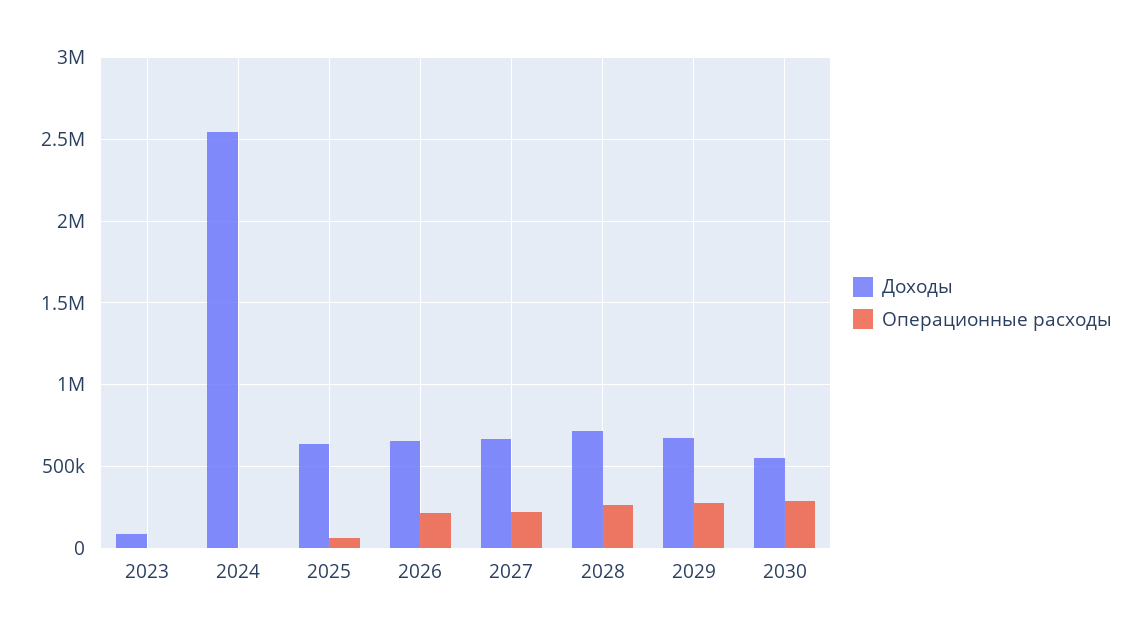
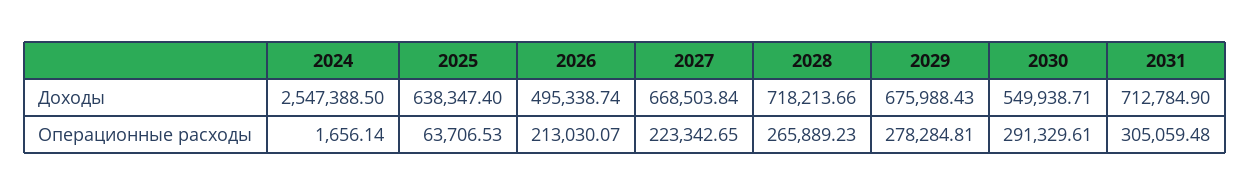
Доходы, 2023: 100000 -> none
Операционные расходы, 2023: 0 -> none
Доходы, 2026: 650000 -> 495338.74
Доходы, 2031: none -> 712784.9
Операционные расходы, 2031: none -> 305059.48

